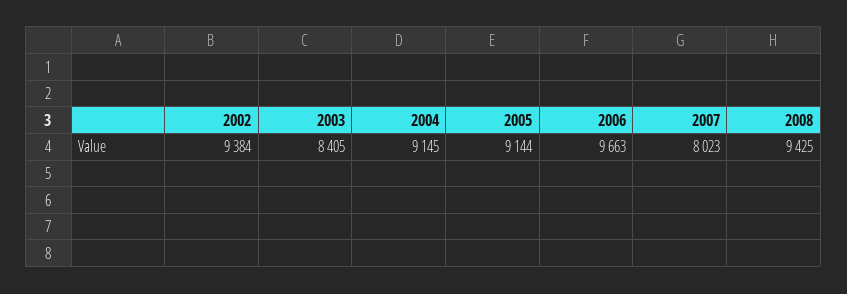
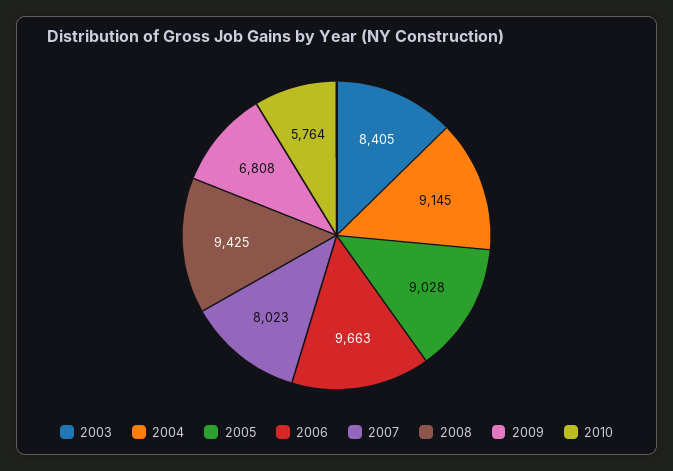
2002: 9384 -> none
2005: 9144 -> 9028
2009: none -> 6808
2010: none -> 5764

